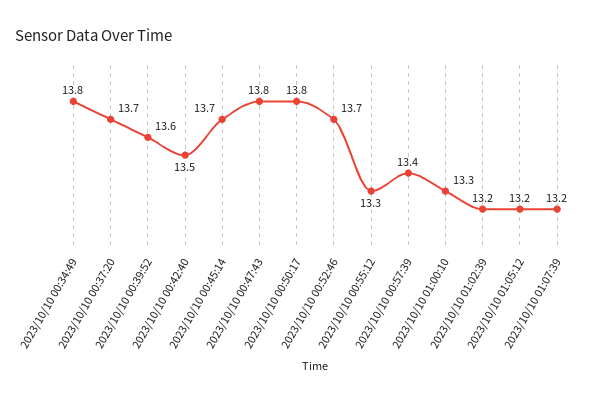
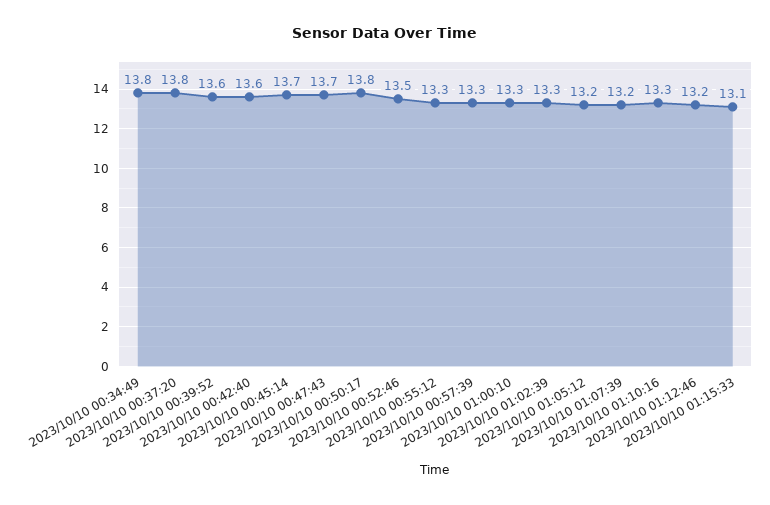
2023/10/10 00:37:20: 13.7 -> 13.8
2023/10/10 00:42:40: 13.5 -> 13.6
2023/10/10 00:47:43: 13.8 -> 13.7
2023/10/10 00:52:46: 13.7 -> 13.5
2023/10/10 00:57:39: 13.4 -> 13.3
2023/10/10 01:02:39: 13.2 -> 13.3
2023/10/10 01:10:16: none -> 13.3
2023/10/10 01:12:46: none -> 13.2
2023/10/10 01:15:33: none -> 13.1

